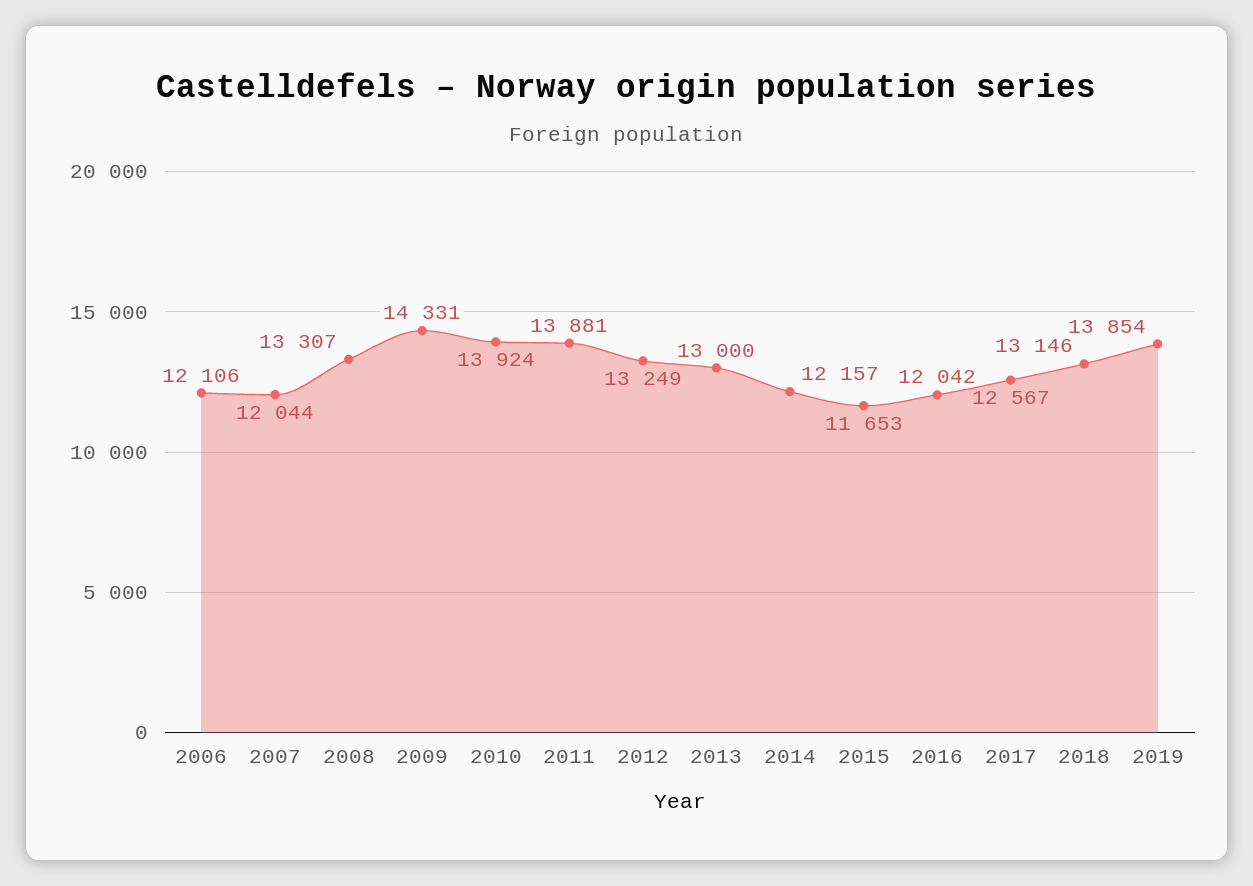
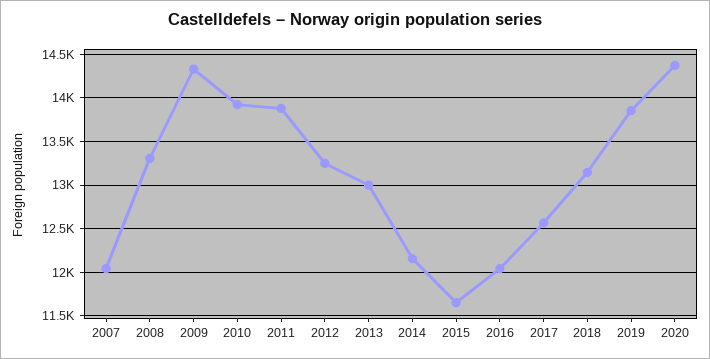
2006: 12106 -> none
2020: none -> 14400

